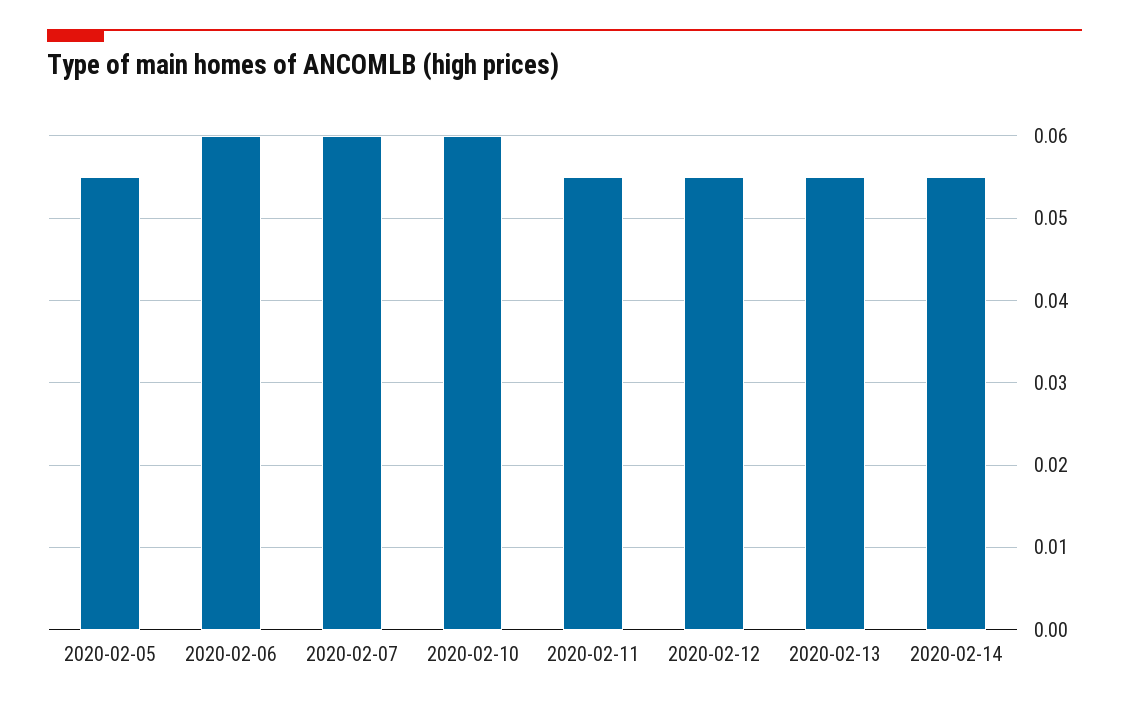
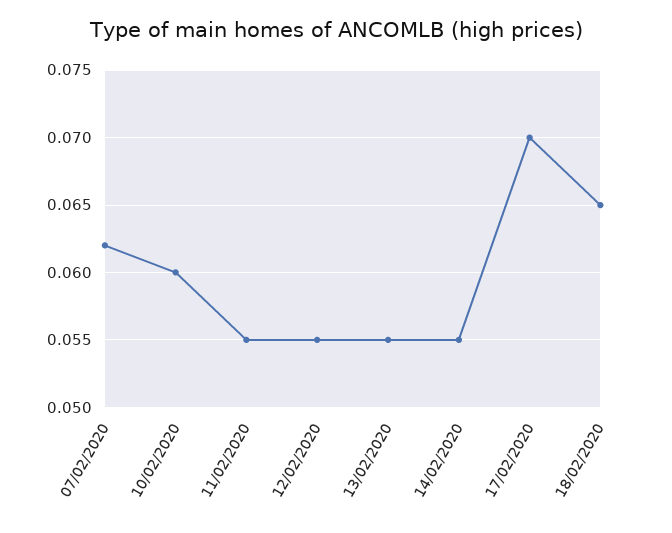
2020-02-05: 0.055 -> none
2020-02-06: 0.06 -> none
2020-02-07: 0.06 -> 0.062
17/02/2020: none -> 0.07
18/02/2020: none -> 0.065

